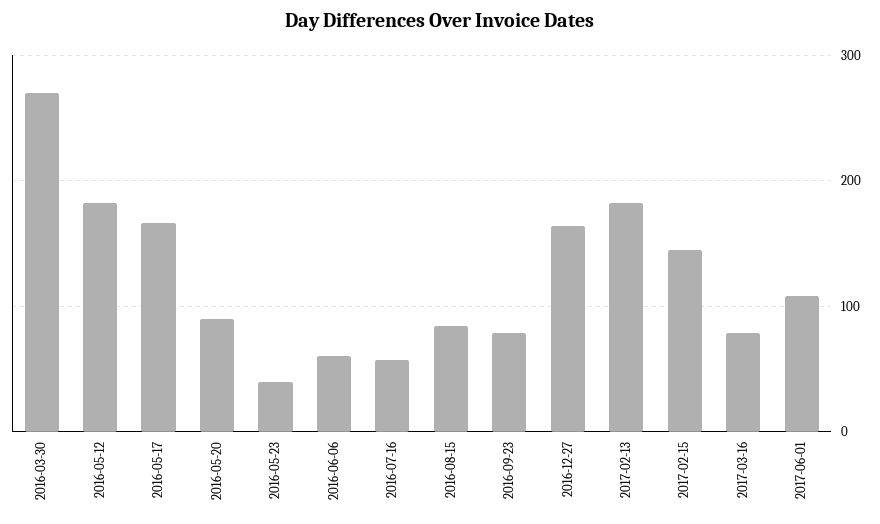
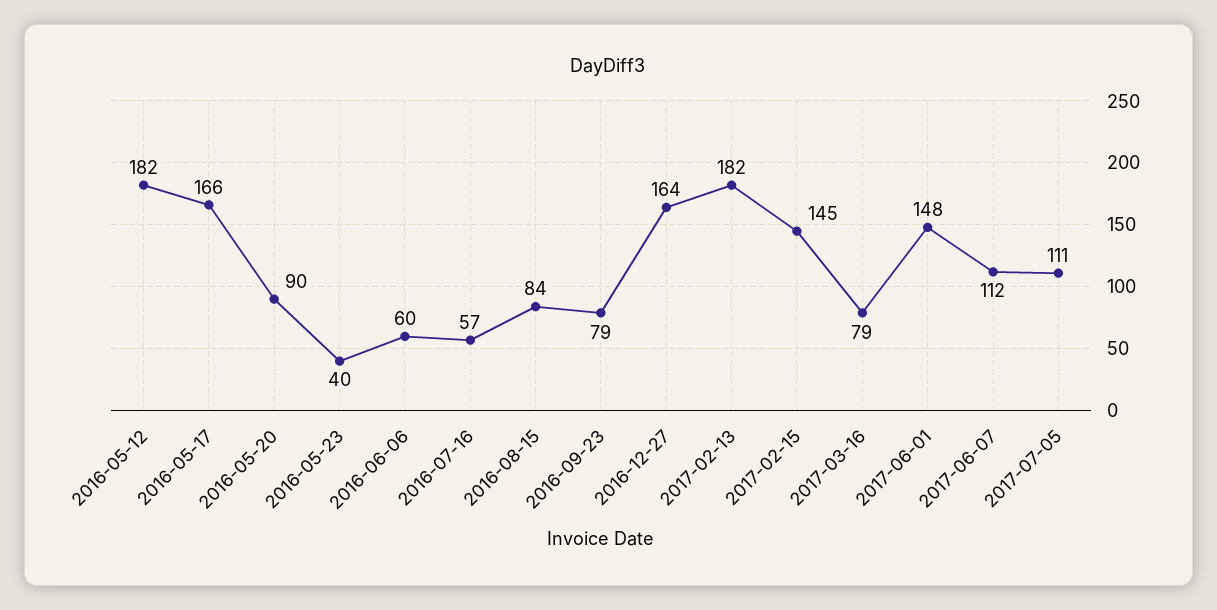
2016-03-30: 270 -> none
2017-06-01: 110 -> 148
2017-06-07: none -> 112
2017-07-05: none -> 111

